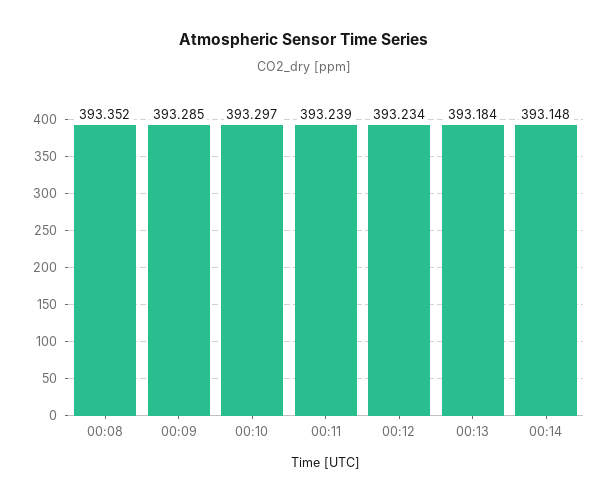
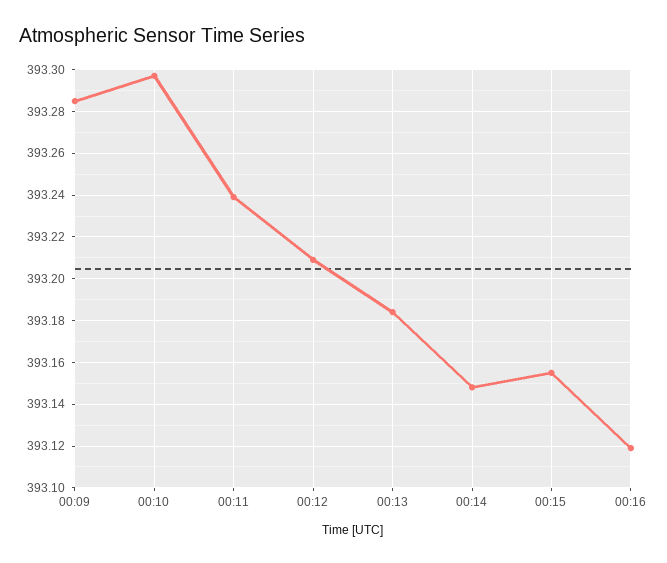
00:08: 393.352 -> none
00:12: 393.234 -> 393.21
00:15: none -> 393.155
00:16: none -> 393.12

